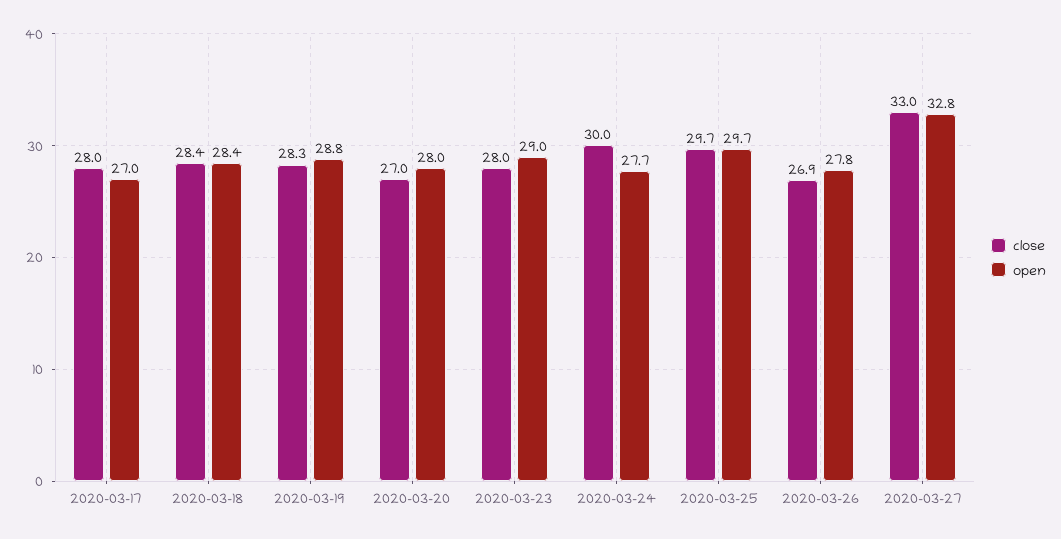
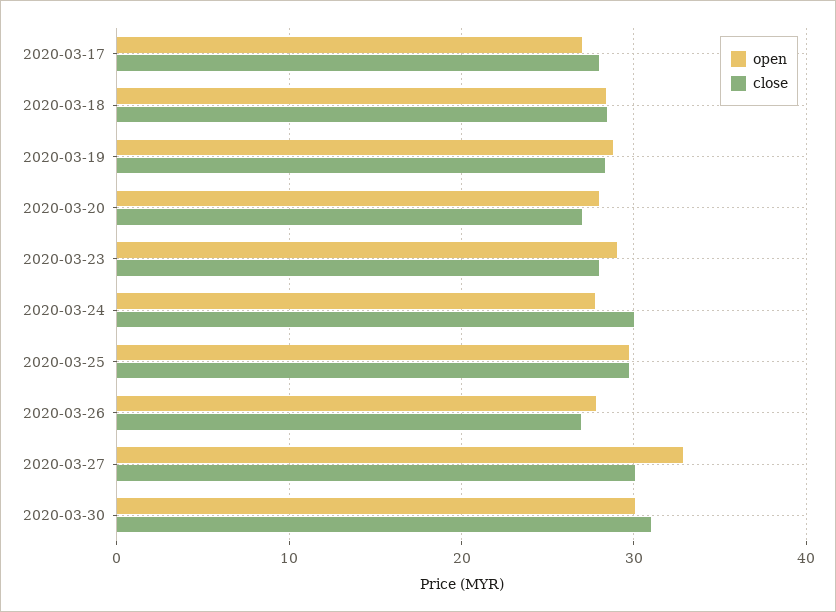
close, 2020-03-27: 33 -> 30
open, 2020-03-30: none -> 30
close, 2020-03-30: none -> 31

